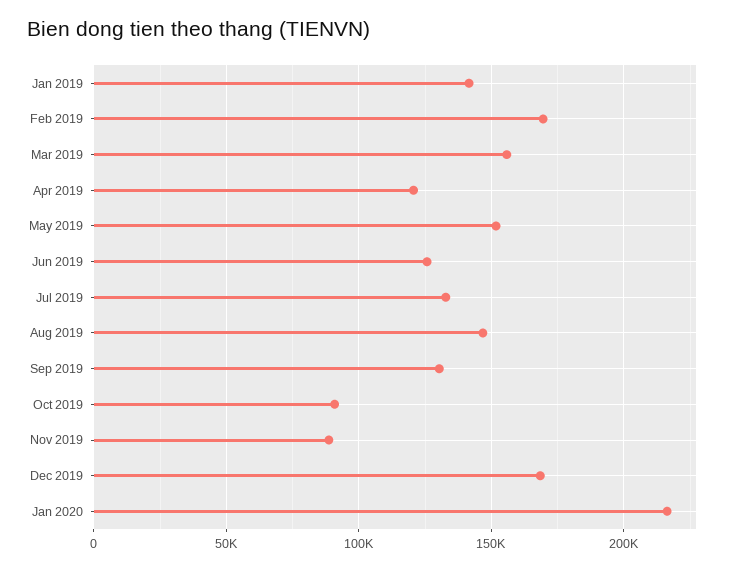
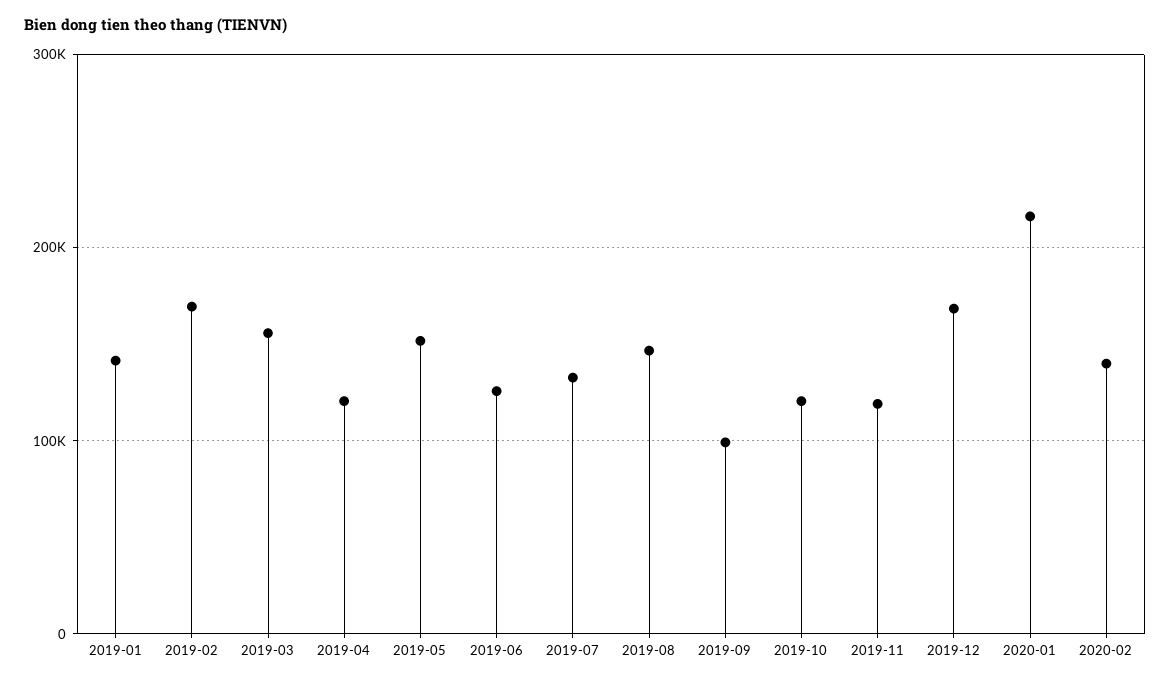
Sep 2019: 130000 -> 100000
Oct 2019: 90000 -> 120000
Nov 2019: 90000 -> 120000
2020-02: none -> 140000

